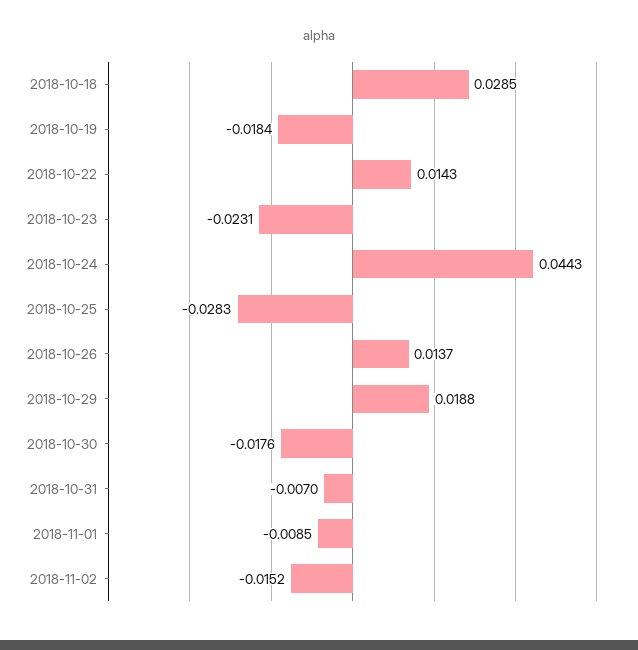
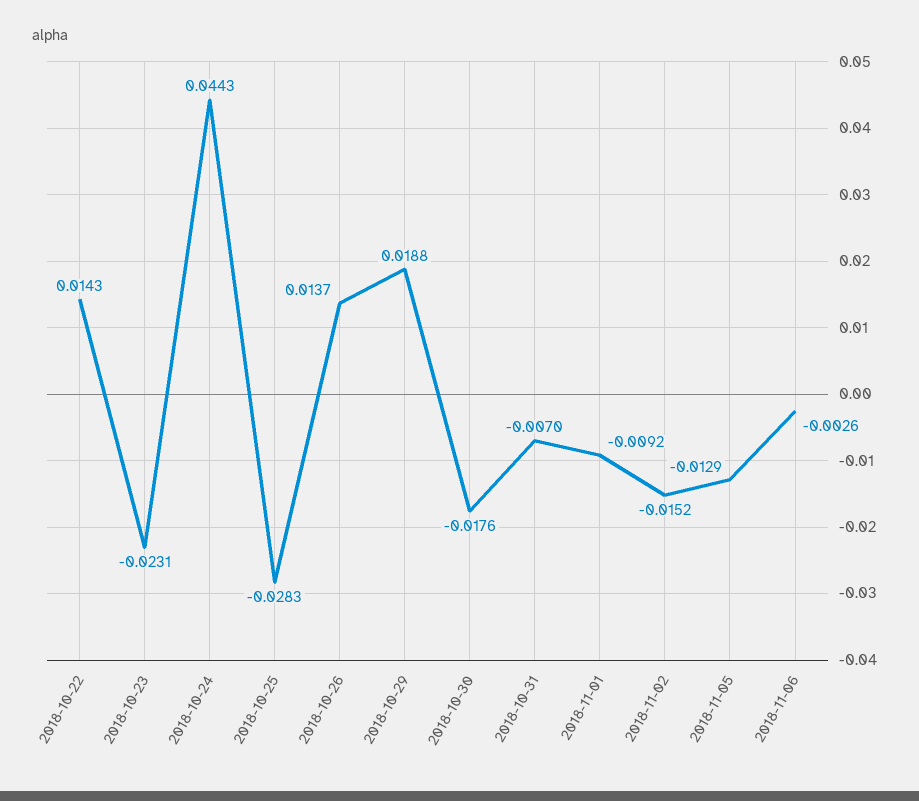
2018-10-18: 0.0285 -> none
2018-10-19: -0.0184 -> none
2018-11-01: -0.0085 -> -0.0092
2018-11-05: none -> -0.0129
2018-11-06: none -> -0.0026

